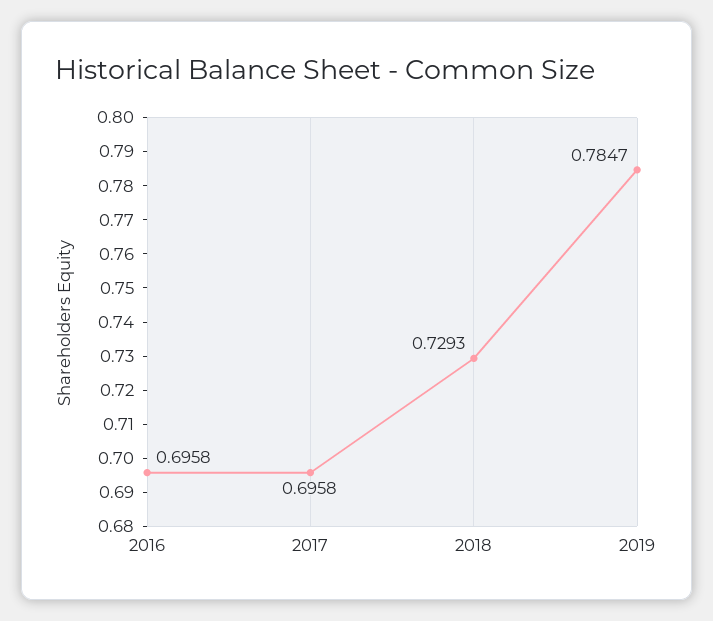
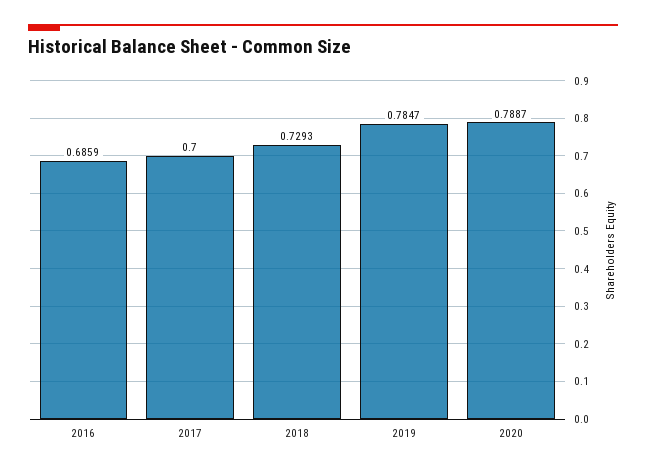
2016: 0.6958 -> 0.6859
2017: 0.6958 -> 0.7
2020: none -> 0.7887

